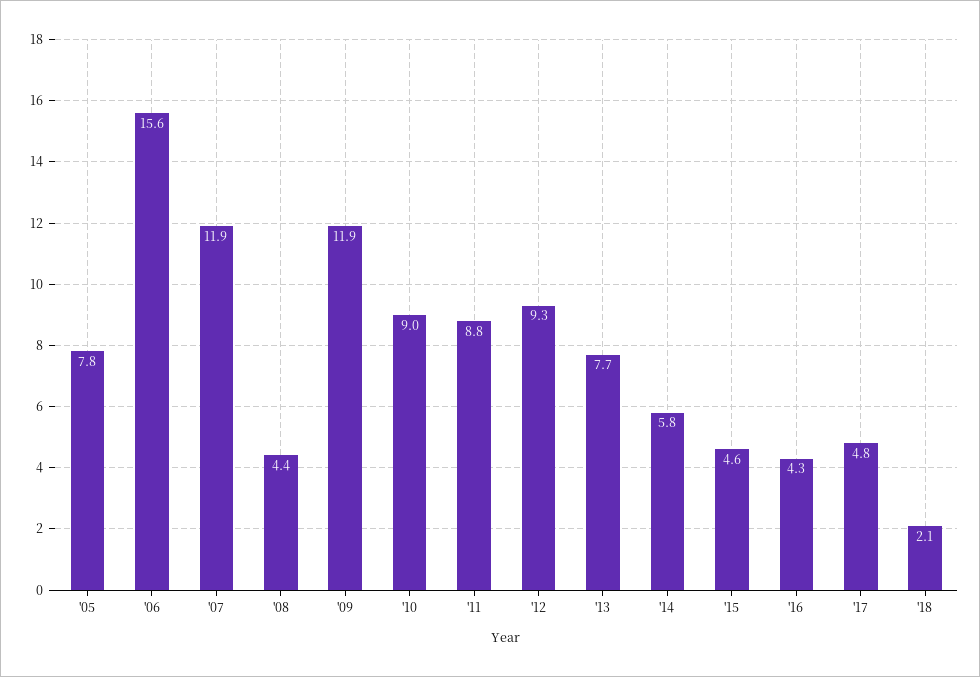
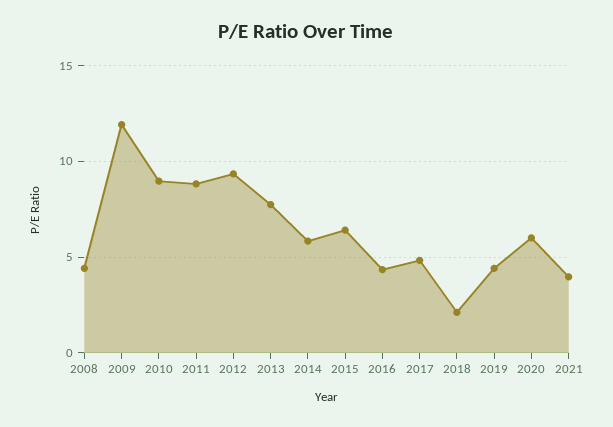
'05: 7.8 -> none
'06: 15.6 -> none
'07: 11.9 -> none
'15: 4.6 -> 6.5
2019: none -> 4.5
2020: none -> 6
2021: none -> 4

